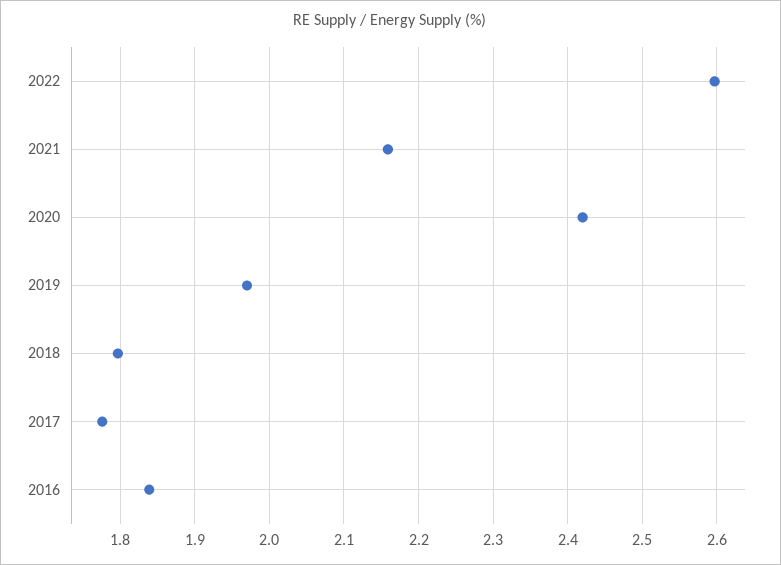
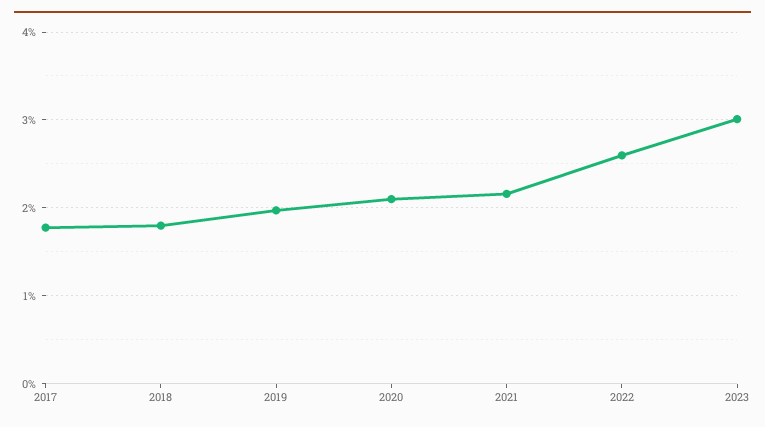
2020: 2.42 -> 2.1
2016: 1.84 -> none
2023: none -> 3

